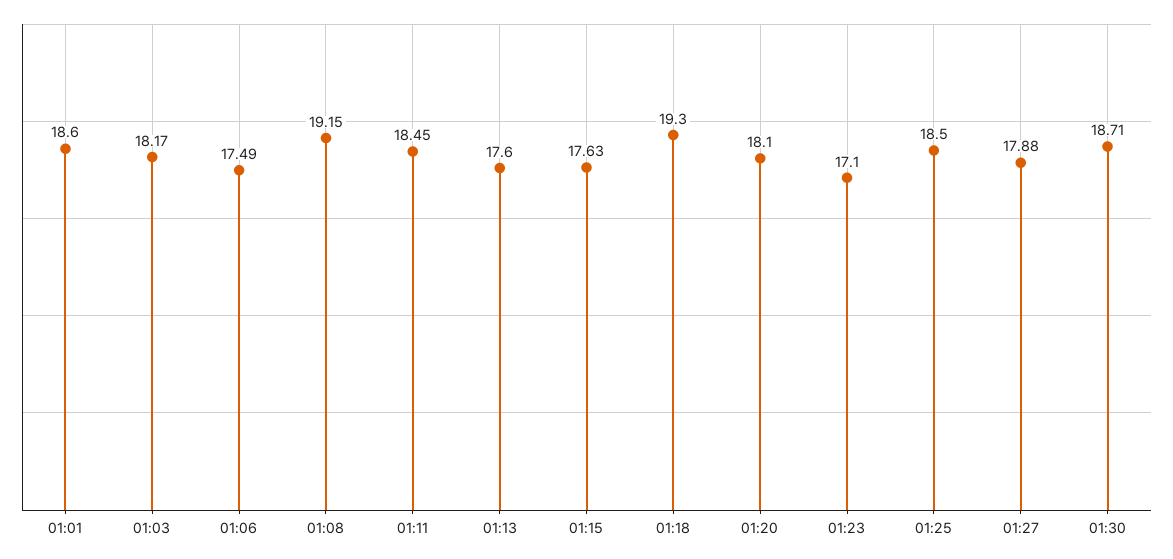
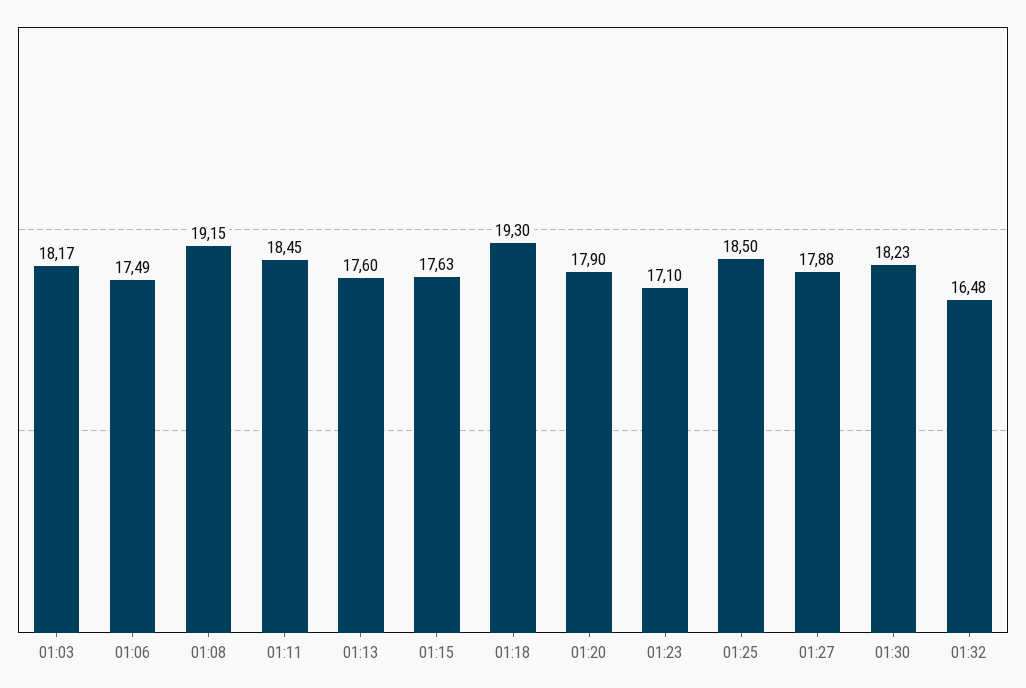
01:01: 18.6 -> none
01:20: 18.1 -> 17.9
01:30: 18.71 -> 18.23
01:32: none -> 16.48

